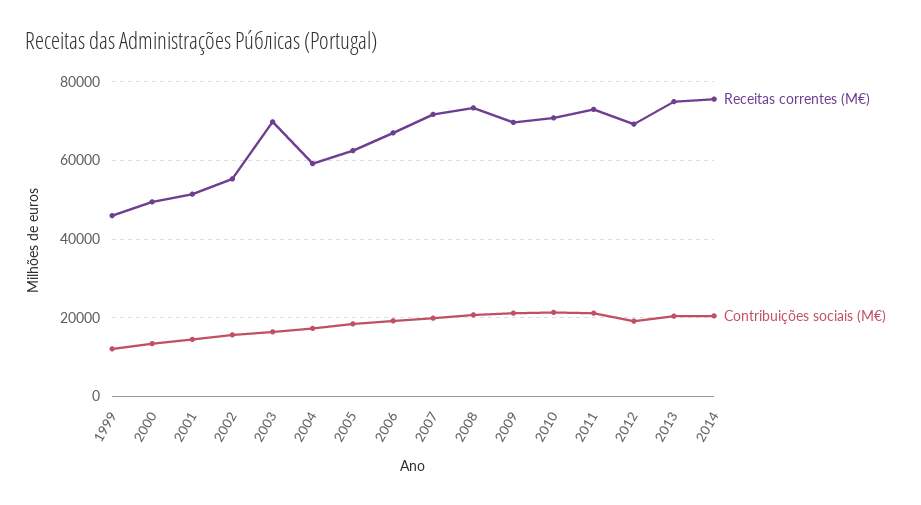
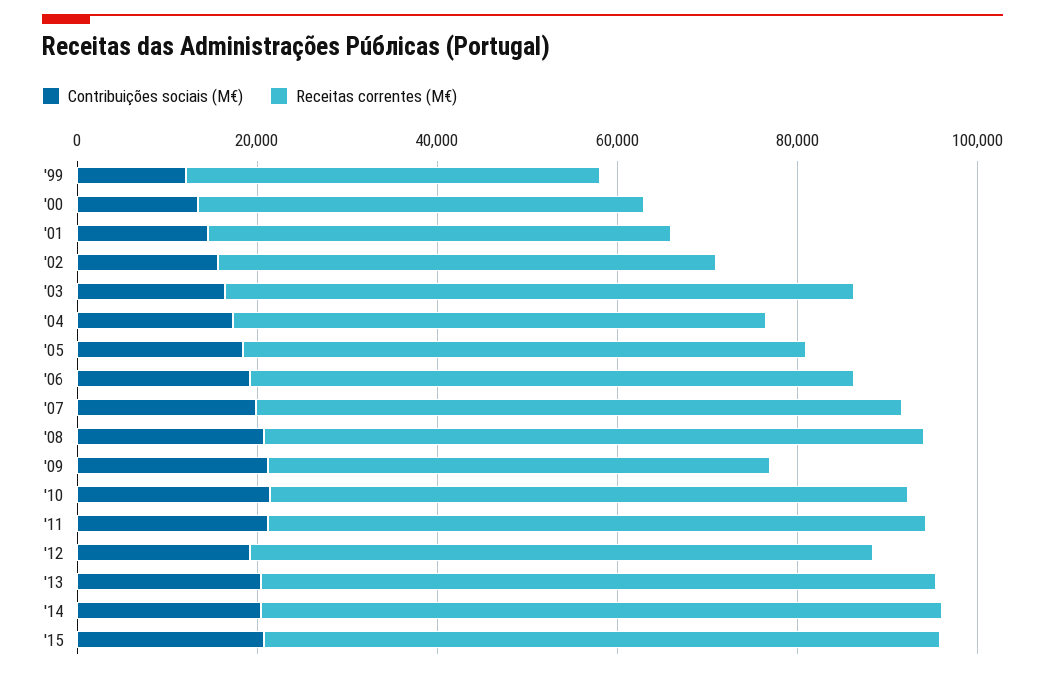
Receitas correntes (M€), 2009: 70000 -> 55000
Contribuições sociais (M€), '15: none -> 20000
Receitas correntes (M€), '15: none -> 75000

